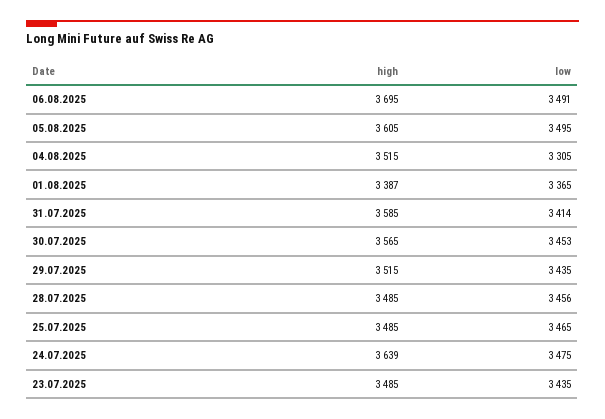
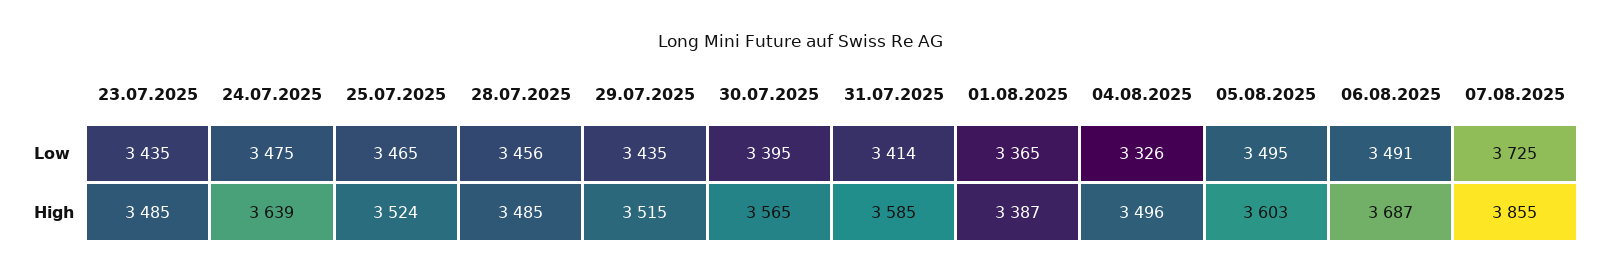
high, 06.08.2025: 3695 -> 3687
high, 05.08.2025: 3605 -> 3603
high, 04.08.2025: 3515 -> 3496
low, 04.08.2025: 3305 -> 3326
low, 30.07.2025: 3453 -> 3395
high, 25.07.2025: 3485 -> 3524
low, 07.08.2025: none -> 3725
high, 07.08.2025: none -> 3855

